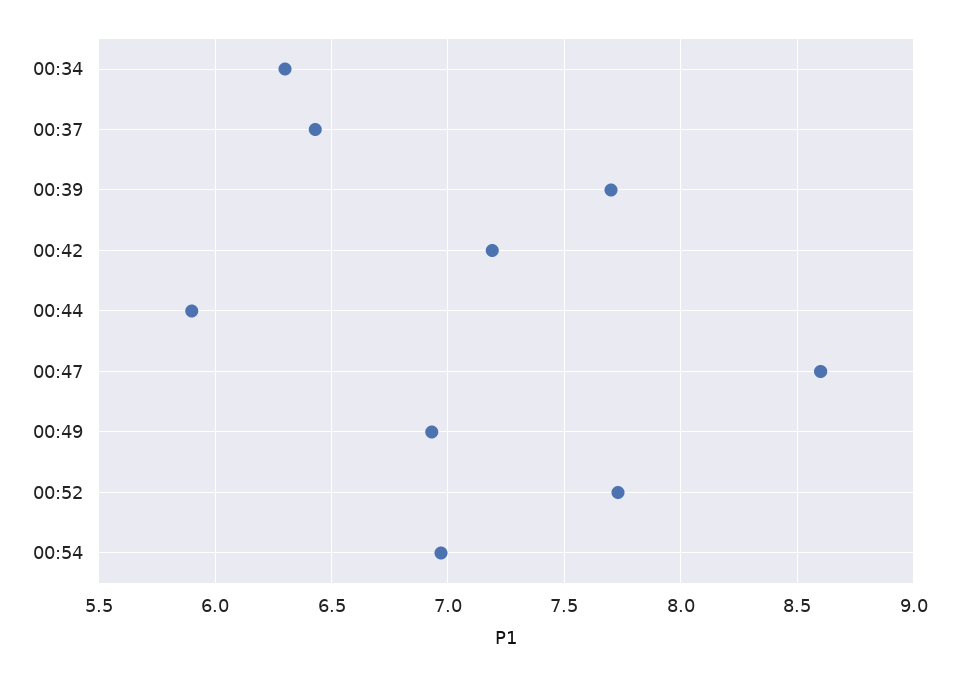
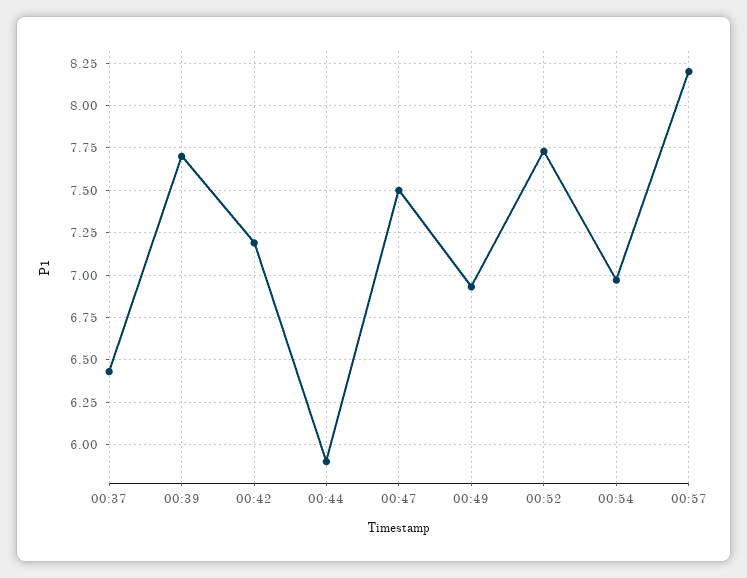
00:34: 6.3 -> none
00:47: 8.6 -> 7.5
00:57: none -> 8.2

